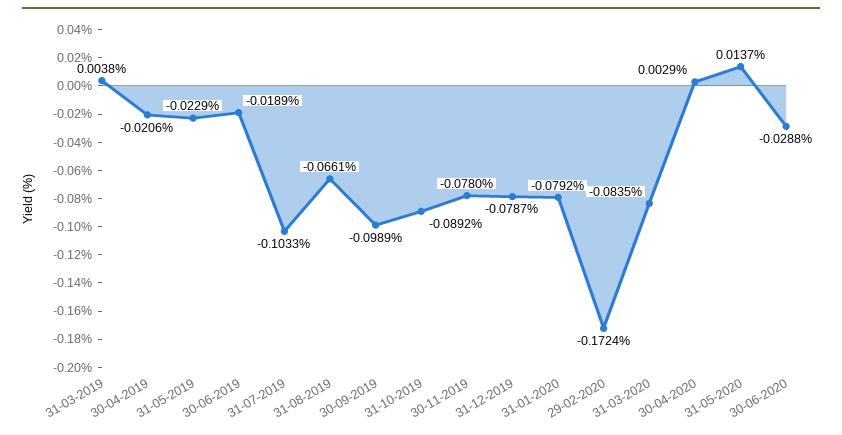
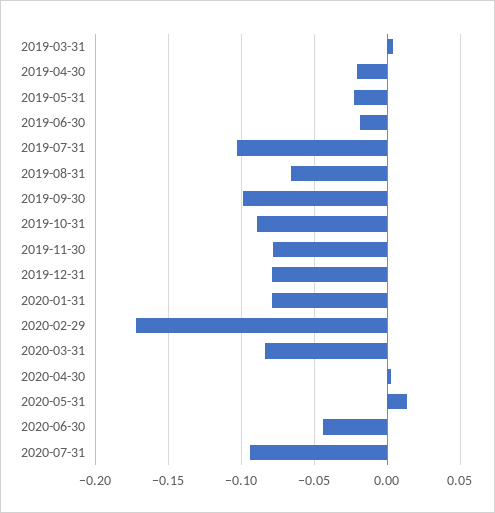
30-06-2020: -0.0288 -> -0.045
2020-07-31: none -> -0.095

